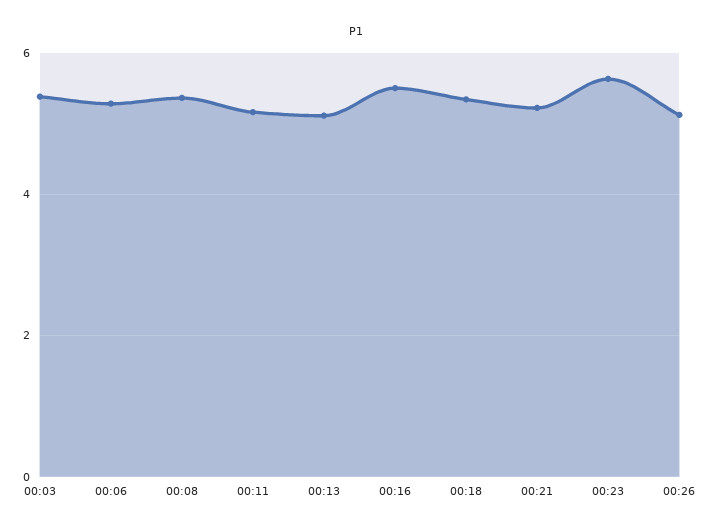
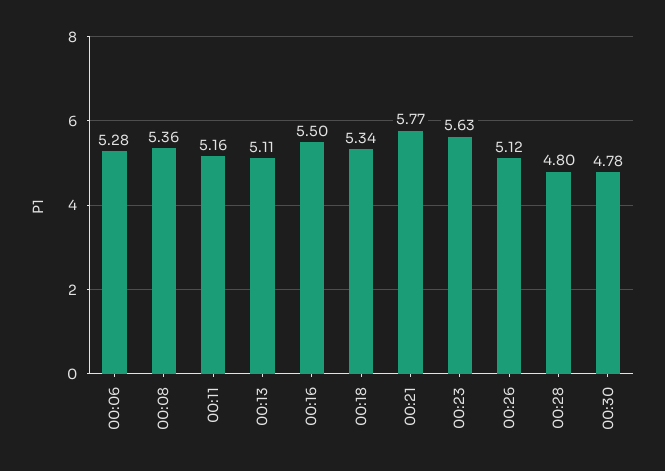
00:03: 5.4 -> none
00:21: 5.2 -> 5.77
00:28: none -> 4.8
00:30: none -> 4.78

